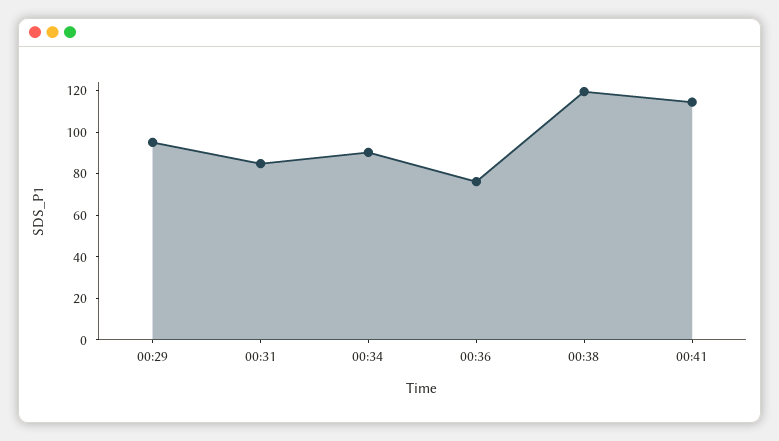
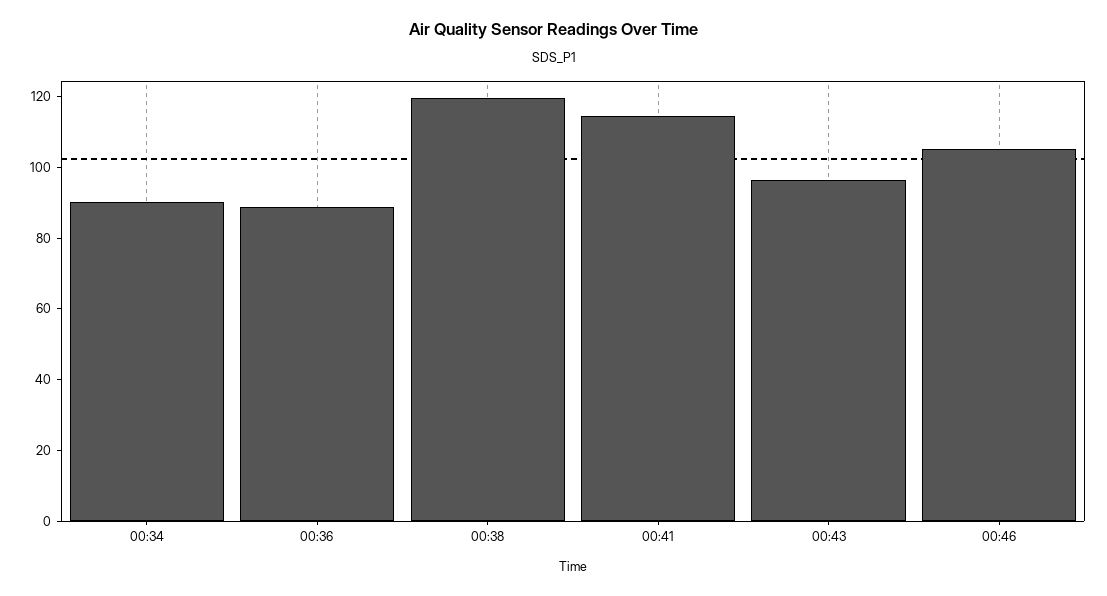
00:29: 95 -> none
00:31: 85 -> none
00:36: 75 -> 90
00:43: none -> 95
00:46: none -> 105

